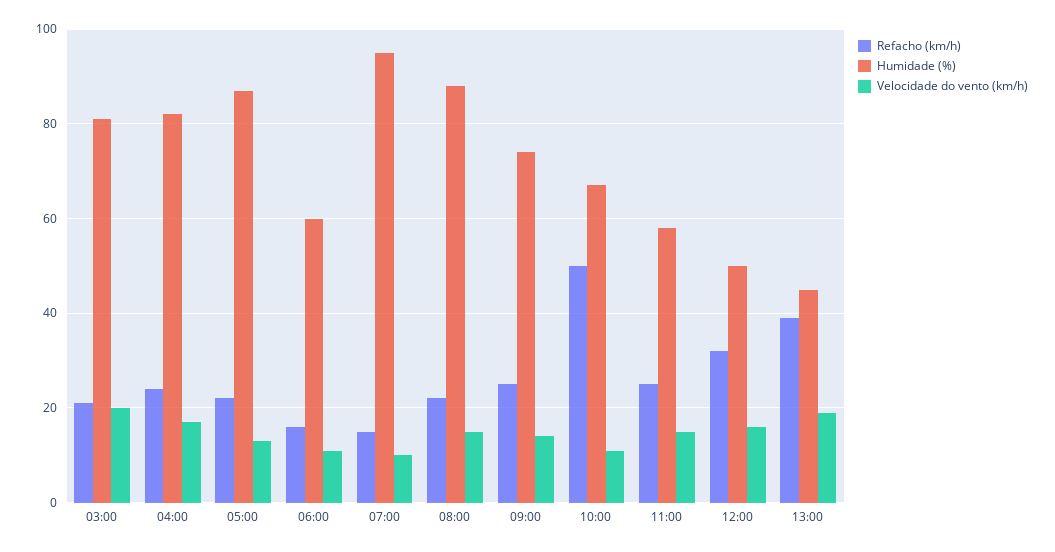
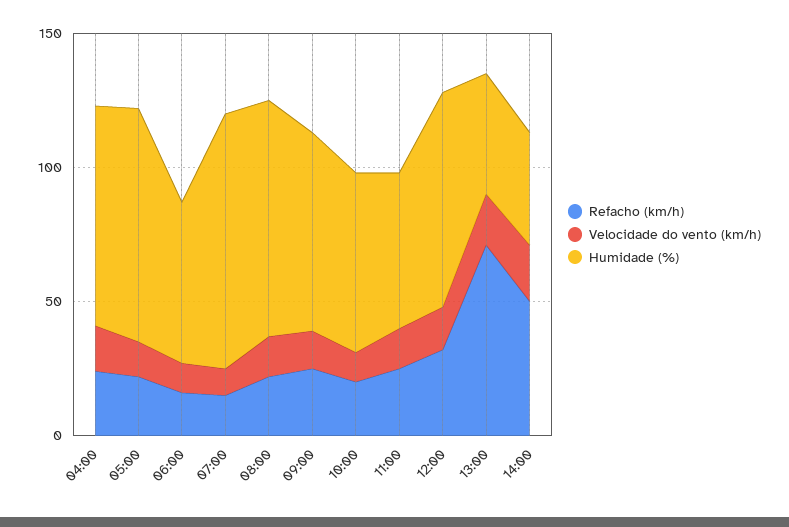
Refacho (km/h), 03:00: 20 -> none
Humidade (%), 03:00: 80 -> none
Velocidade do vento (km/h), 03:00: 20 -> none
Refacho (km/h), 10:00: 50 -> 20
Humidade (%), 12:00: 50 -> 80
Refacho (km/h), 13:00: 40 -> 70
Refacho (km/h), 14:00: none -> 50
Velocidade do vento (km/h), 14:00: none -> 20
Humidade (%), 14:00: none -> 40

